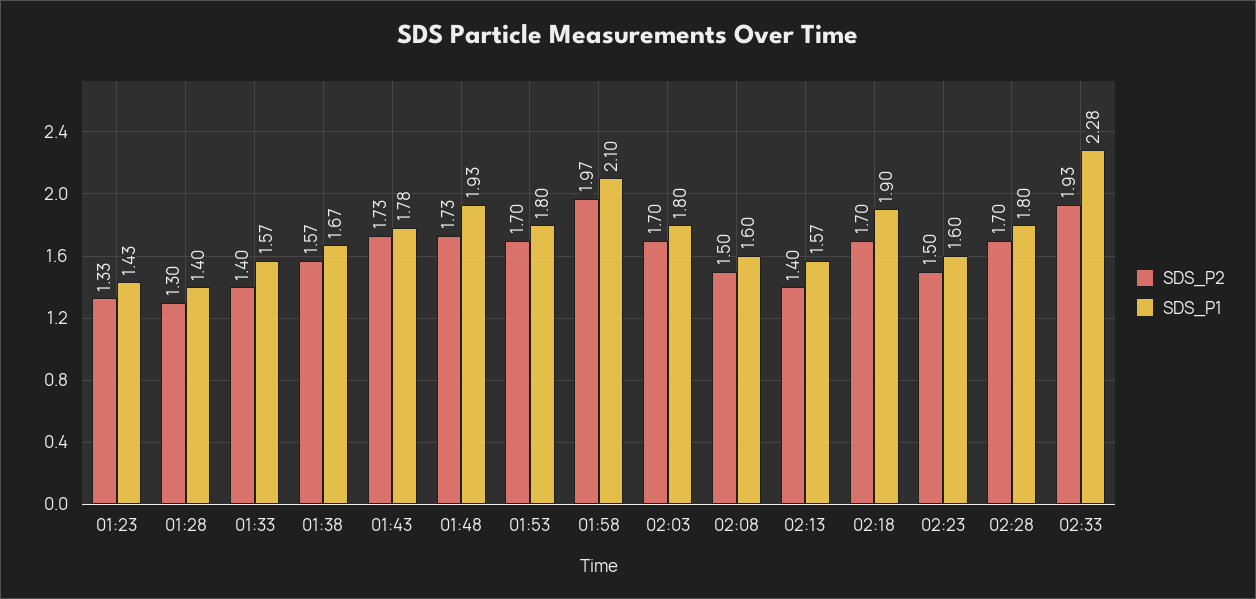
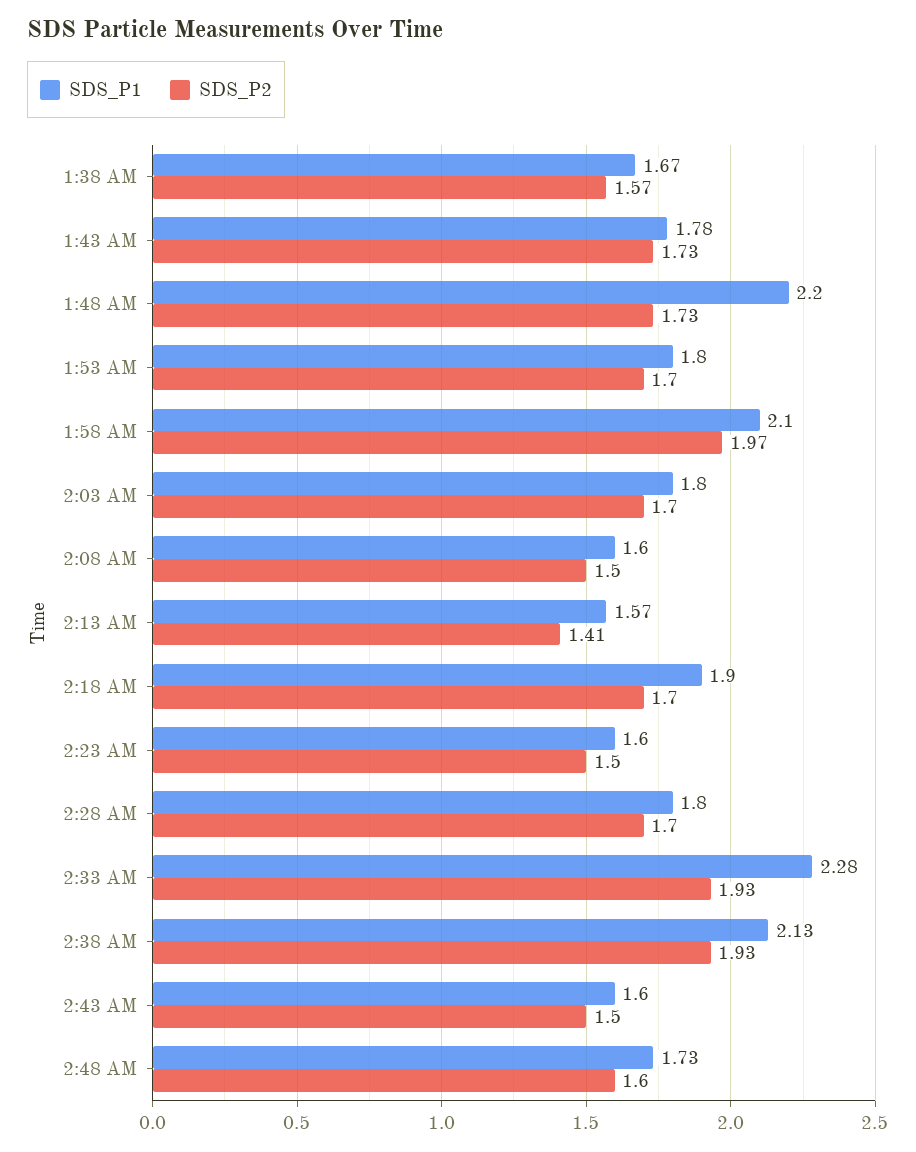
SDS_P2, 01:23: 1.33 -> none
SDS_P1, 01:23: 1.43 -> none
SDS_P2, 01:28: 1.3 -> none
SDS_P1, 01:28: 1.4 -> none
SDS_P2, 01:33: 1.4 -> none
SDS_P1, 01:33: 1.57 -> none
SDS_P1, 01:48: 1.93 -> 2.2
SDS_P2, 02:13: 1.4 -> 1.41
SDS_P1, 2:38 AM: none -> 2.13
SDS_P2, 2:38 AM: none -> 1.93
SDS_P1, 2:43 AM: none -> 1.6
SDS_P2, 2:43 AM: none -> 1.5
SDS_P1, 2:48 AM: none -> 1.73
SDS_P2, 2:48 AM: none -> 1.6

